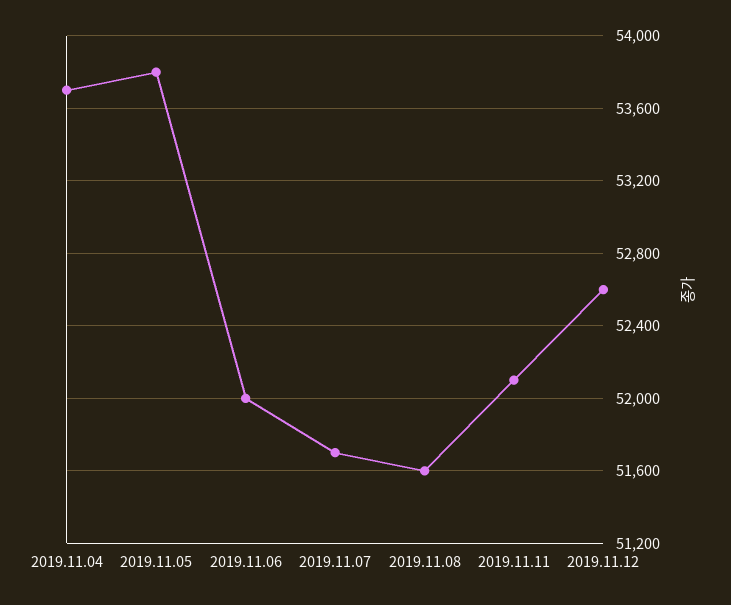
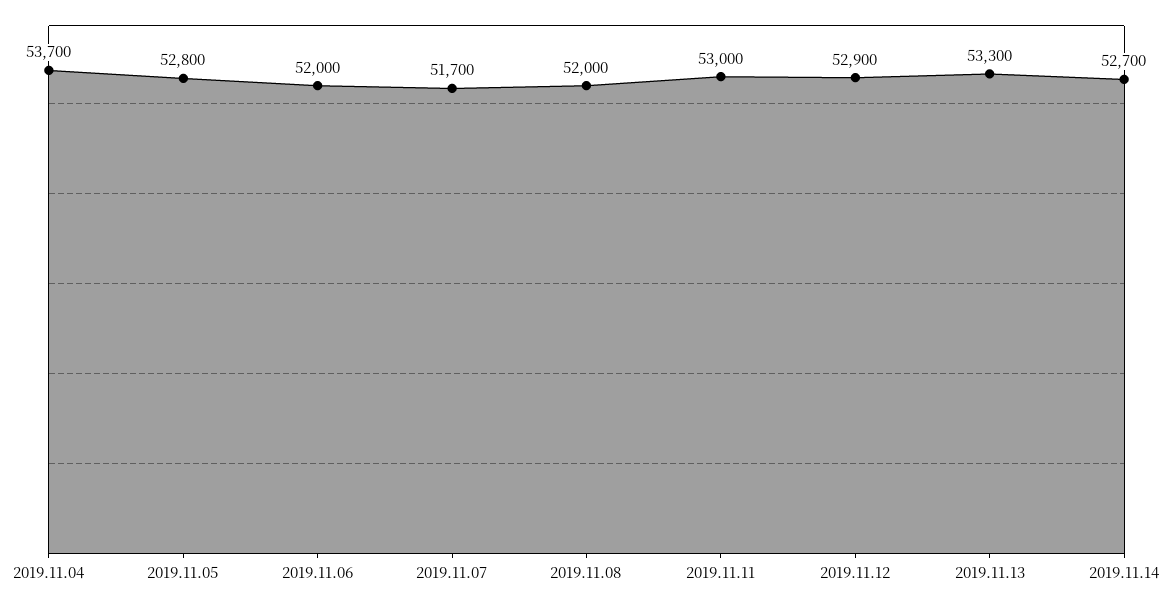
2019.11.05: 53800 -> 52800
2019.11.08: 51600 -> 52000
2019.11.11: 52100 -> 53000
2019.11.12: 52600 -> 52900
2019.11.13: none -> 53300
2019.11.14: none -> 52700

